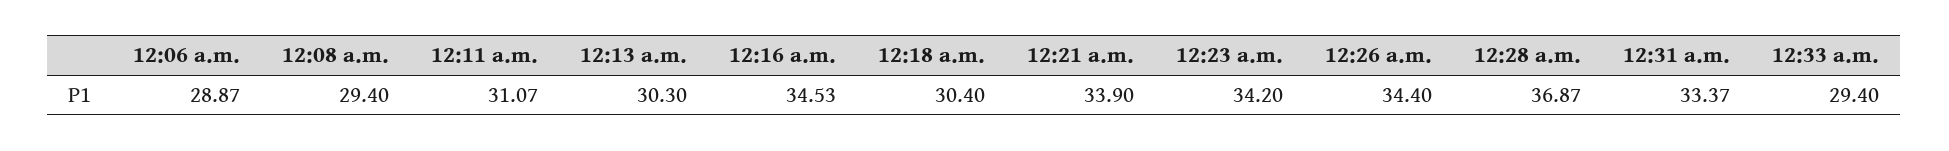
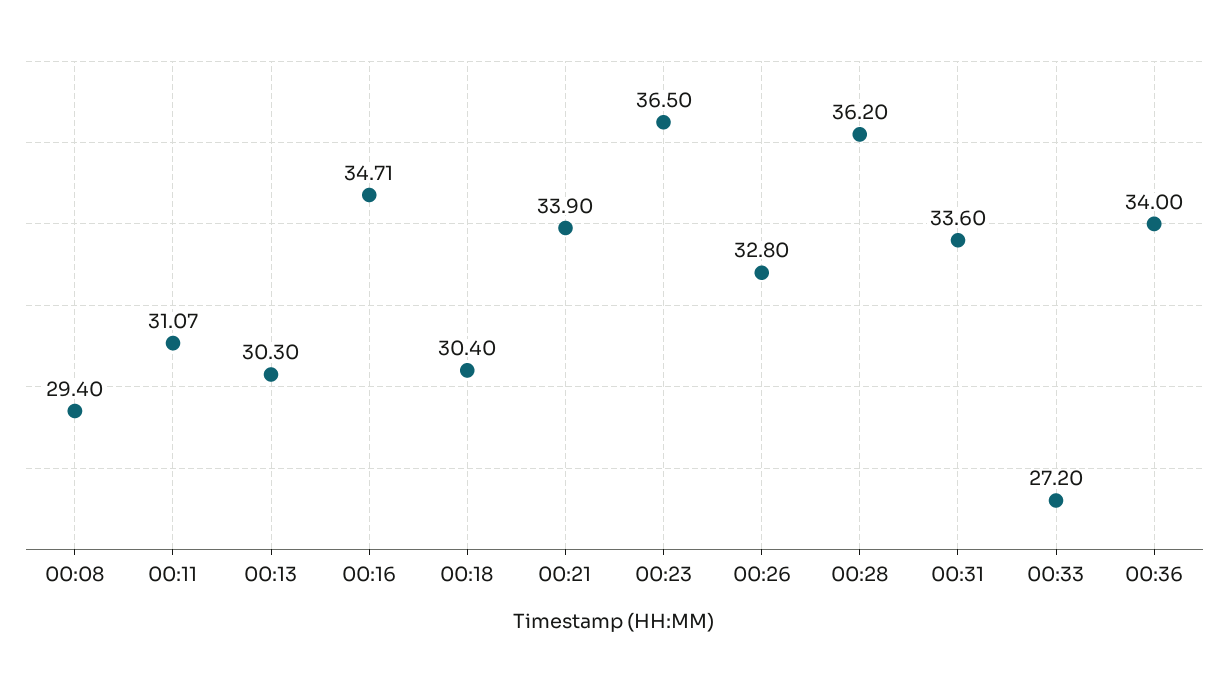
12:06 a.m.: 28.87 -> none
12:16 a.m.: 34.53 -> 34.71
12:23 a.m.: 34.2 -> 36.5
12:26 a.m.: 34.4 -> 32.8
12:28 a.m.: 36.87 -> 36.2
12:31 a.m.: 33.37 -> 33.6
12:33 a.m.: 29.4 -> 27.2
00:36: none -> 34

